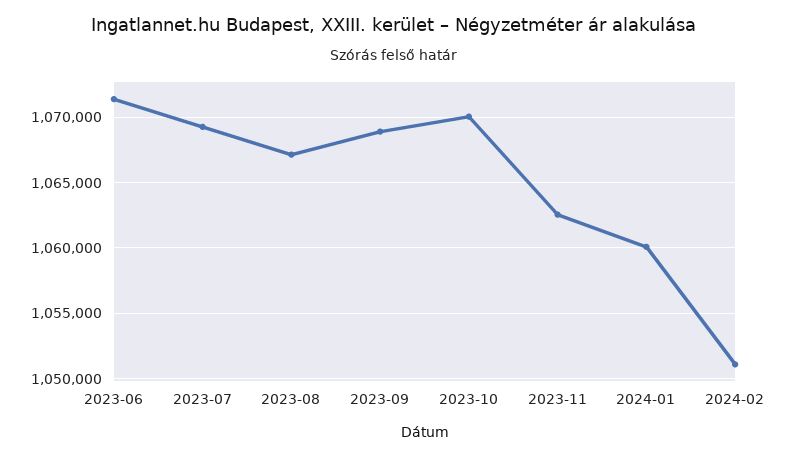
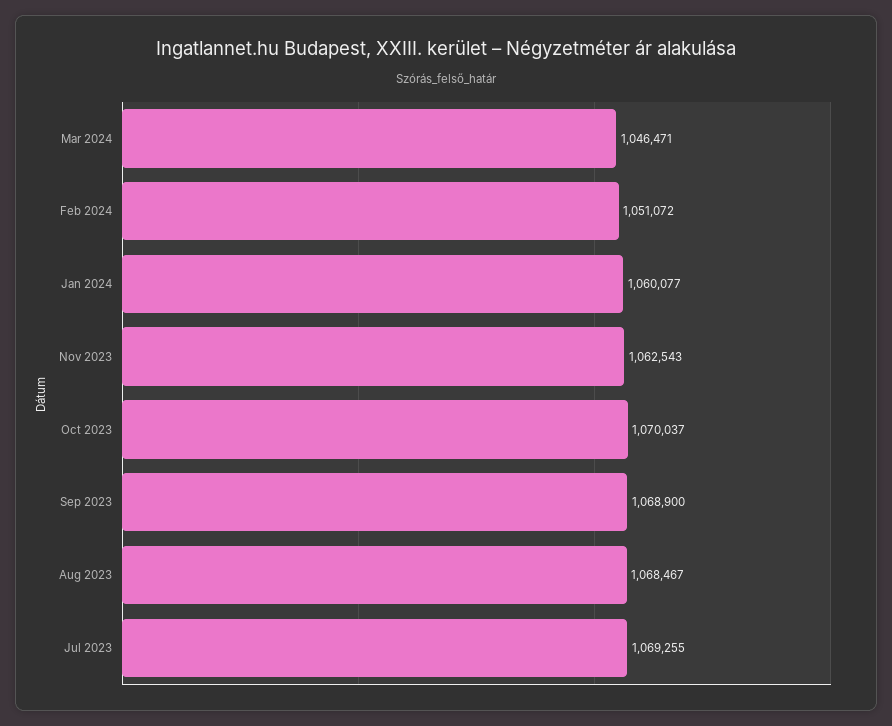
2023-06: 1071500 -> none
2023-08: 1067000 -> 1068467
Mar 2024: none -> 1046471

